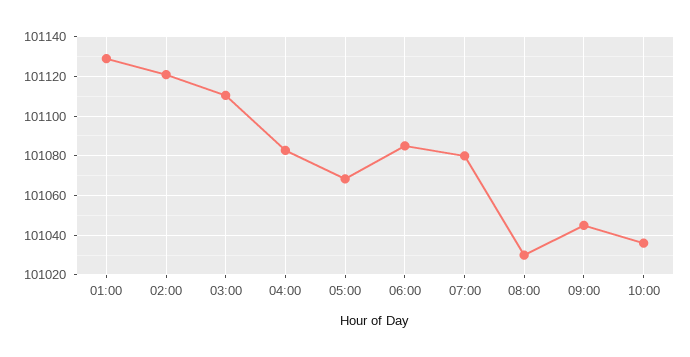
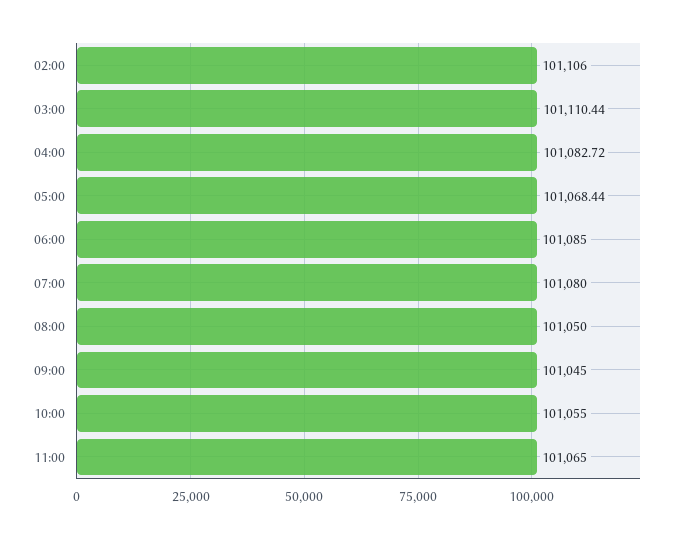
01:00: 101130 -> none
02:00: 101120 -> 101106
08:00: 101030 -> 101050
10:00: 101035 -> 101055
11:00: none -> 101065

